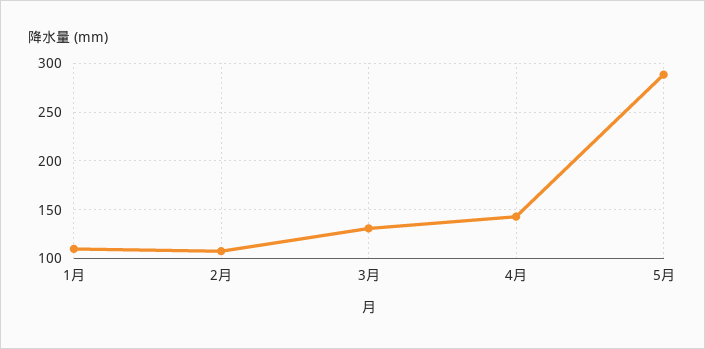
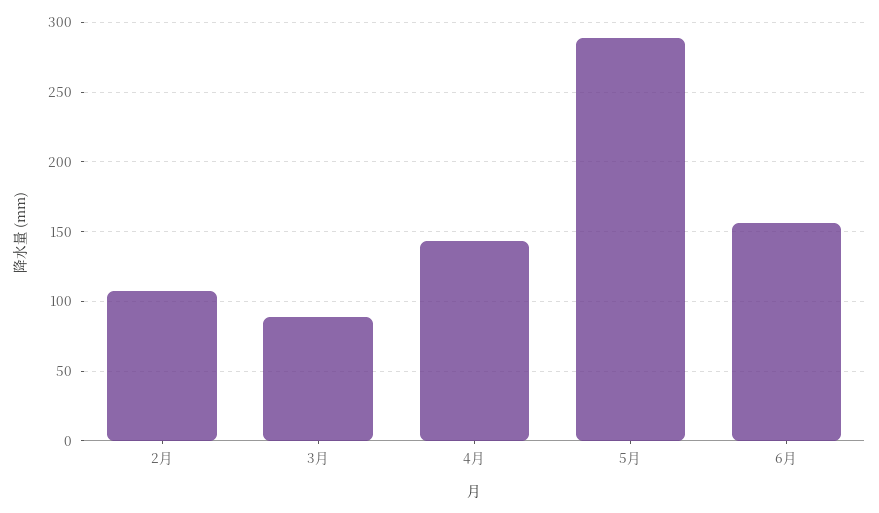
1月: 110 -> none
3月: 130 -> 90
6月: none -> 155

